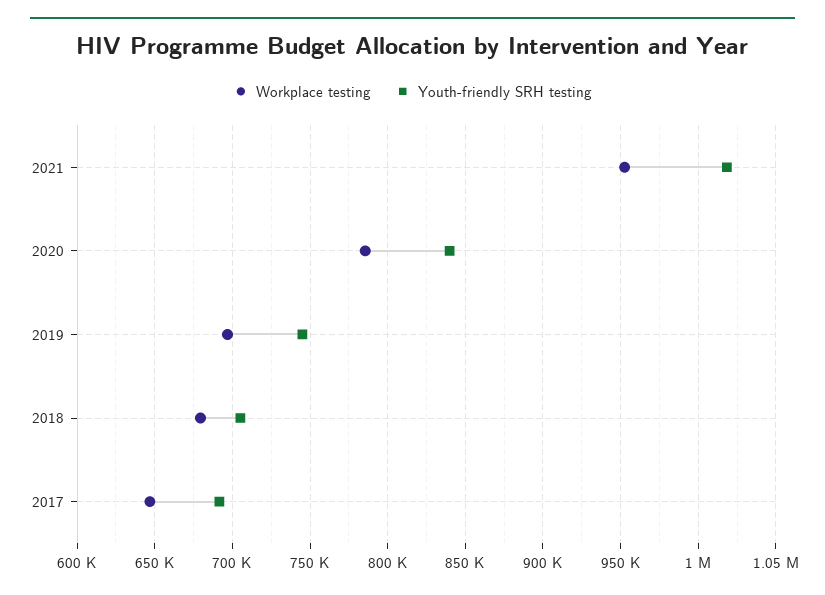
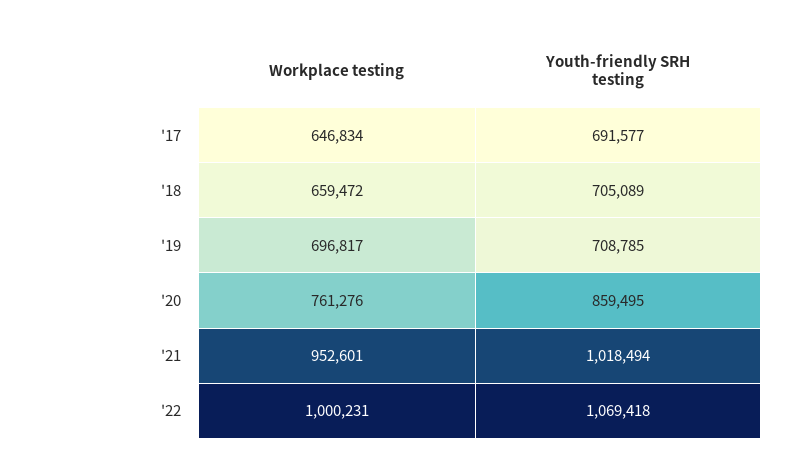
Workplace testing, 2020: 785000 -> 761276
Youth-friendly SRH testing, 2020: 840000 -> 859495
Youth-friendly SRH testing, 2019: 745000 -> 708785
Workplace testing, 2018: 680000 -> 659472
Workplace testing, '22: none -> 1000231
Youth-friendly SRH testing, '22: none -> 1069418

